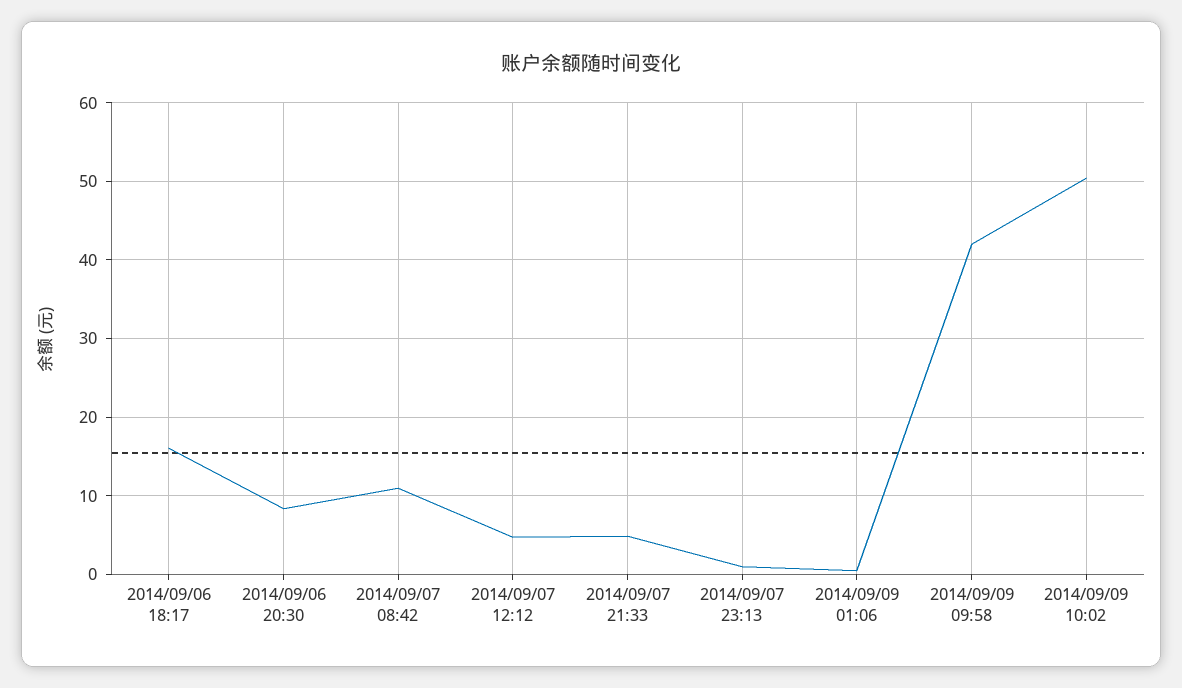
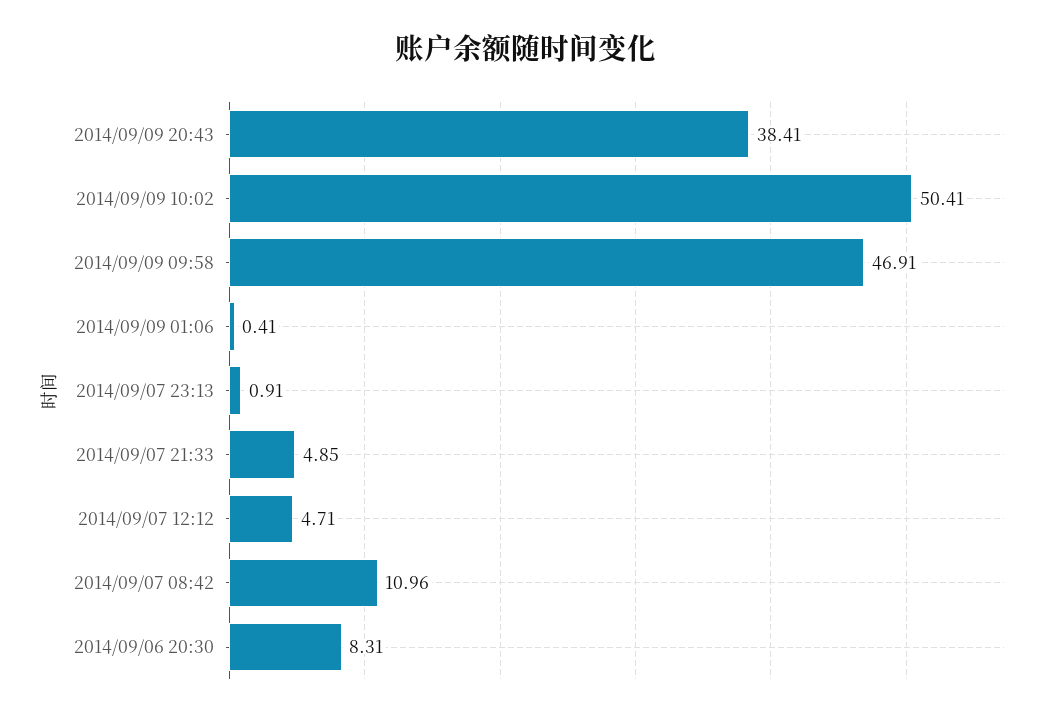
2014/09/06 18:17: 16 -> none
2014/09/09 09:58: 42 -> 46.91
2014/09/09 20:43: none -> 38.41

